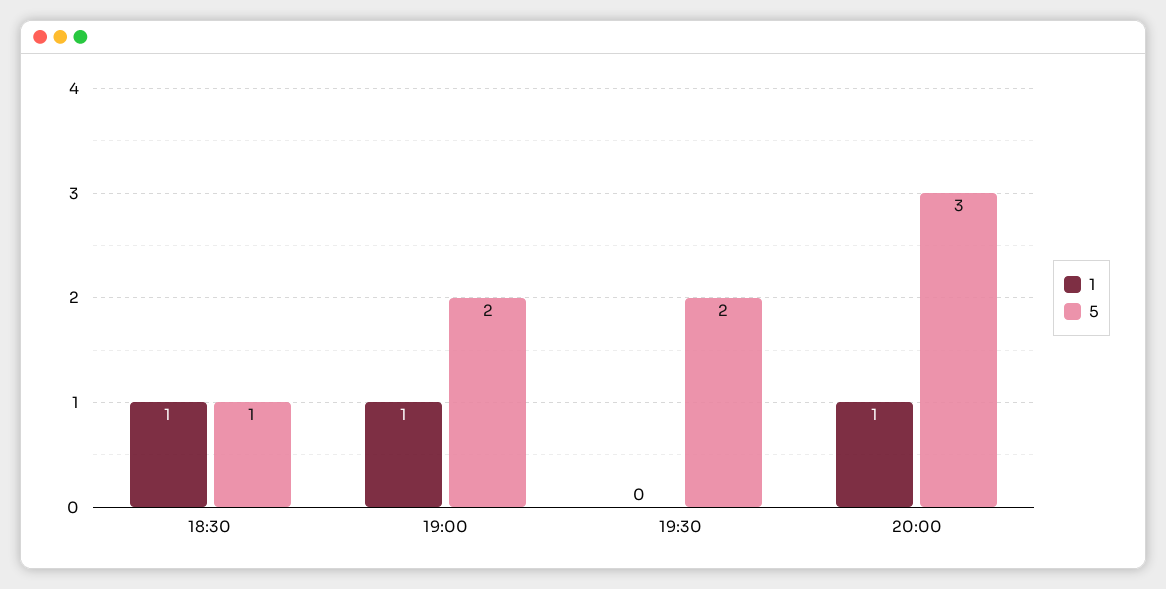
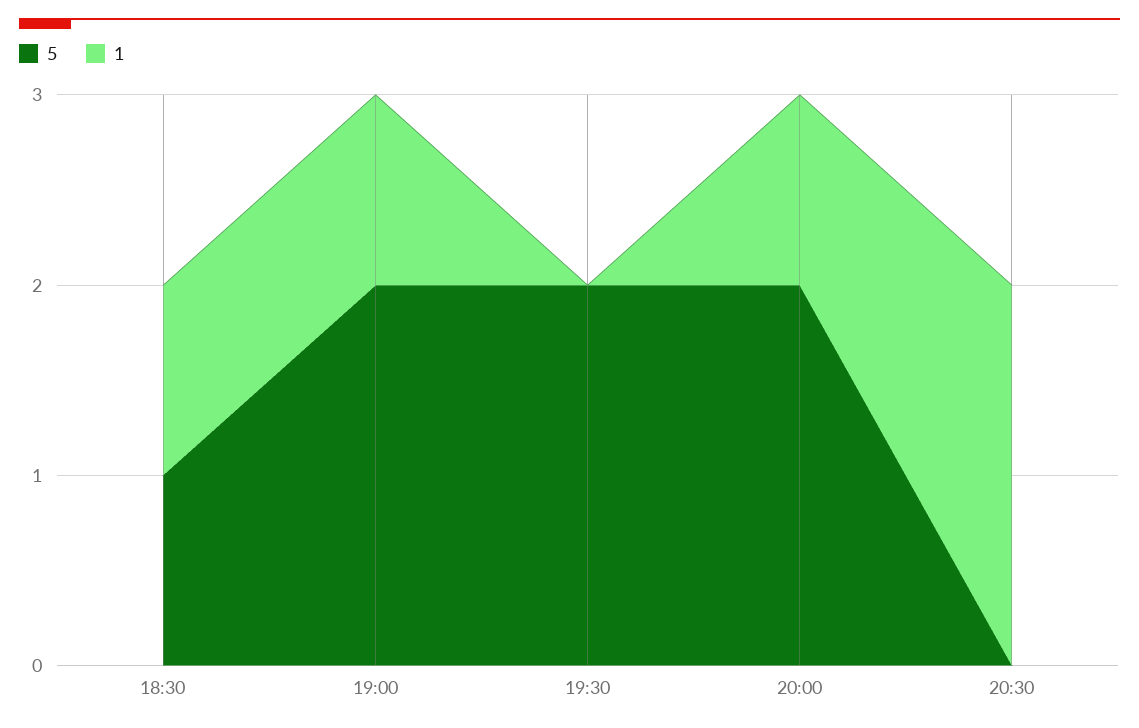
5, 20:00: 3 -> 2
5, 20:30: none -> 0
1, 20:30: none -> 2

